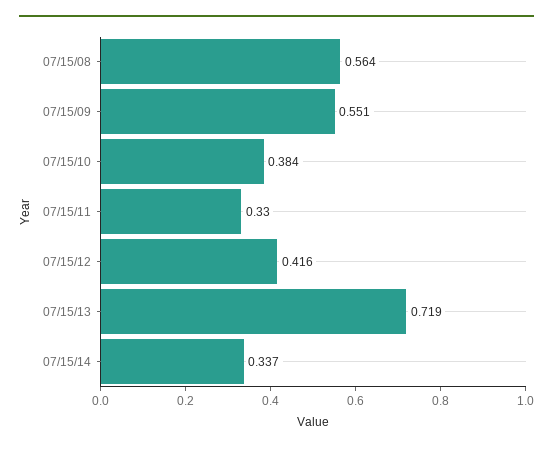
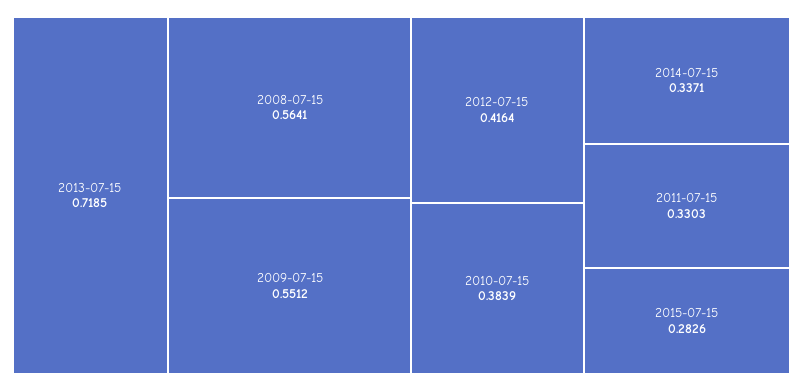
2015-07-15: none -> 0.2826

